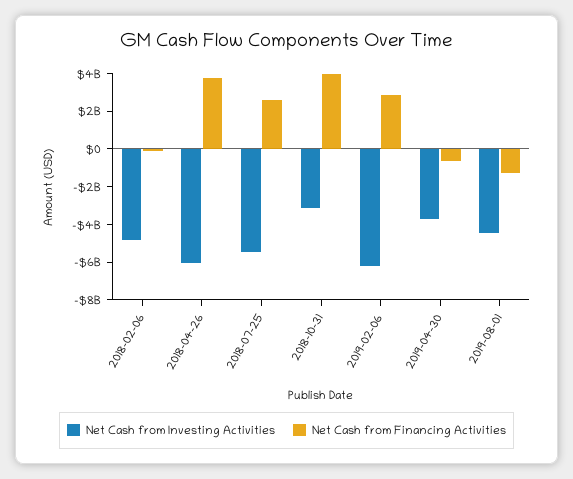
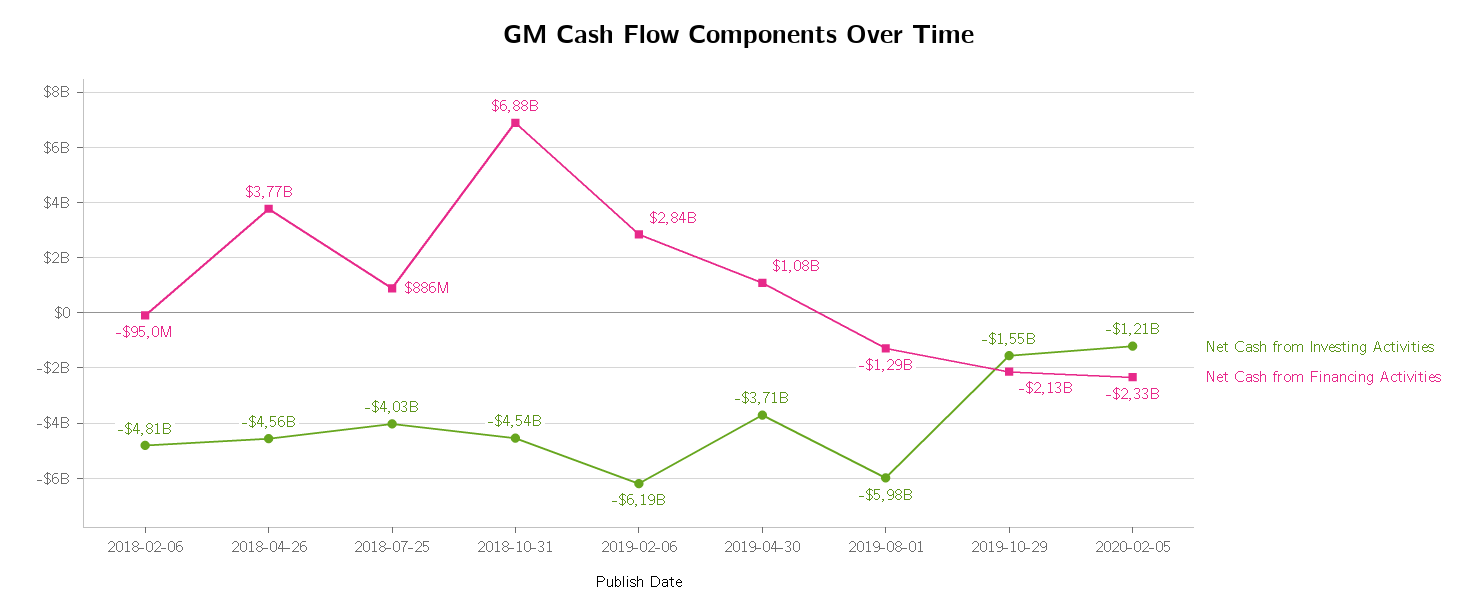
Net Cash from Investing Activities, 2018-04-26: -6000000000 -> -4560000000
Net Cash from Investing Activities, 2018-07-25: -5500000000 -> -4030000000
Net Cash from Financing Activities, 2018-07-25: 2500000000 -> 886000000
Net Cash from Investing Activities, 2018-10-31: -3000000000 -> -4540000000
Net Cash from Financing Activities, 2018-10-31: 4000000000 -> 6880000000
Net Cash from Financing Activities, 2019-04-30: -500000000 -> 1080000000
Net Cash from Investing Activities, 2019-08-01: -4500000000 -> -5980000000
Net Cash from Investing Activities, 2019-10-29: none -> -1550000000
Net Cash from Financing Activities, 2019-10-29: none -> -2130000000
Net Cash from Investing Activities, 2020-02-05: none -> -1210000000
Net Cash from Financing Activities, 2020-02-05: none -> -2330000000

